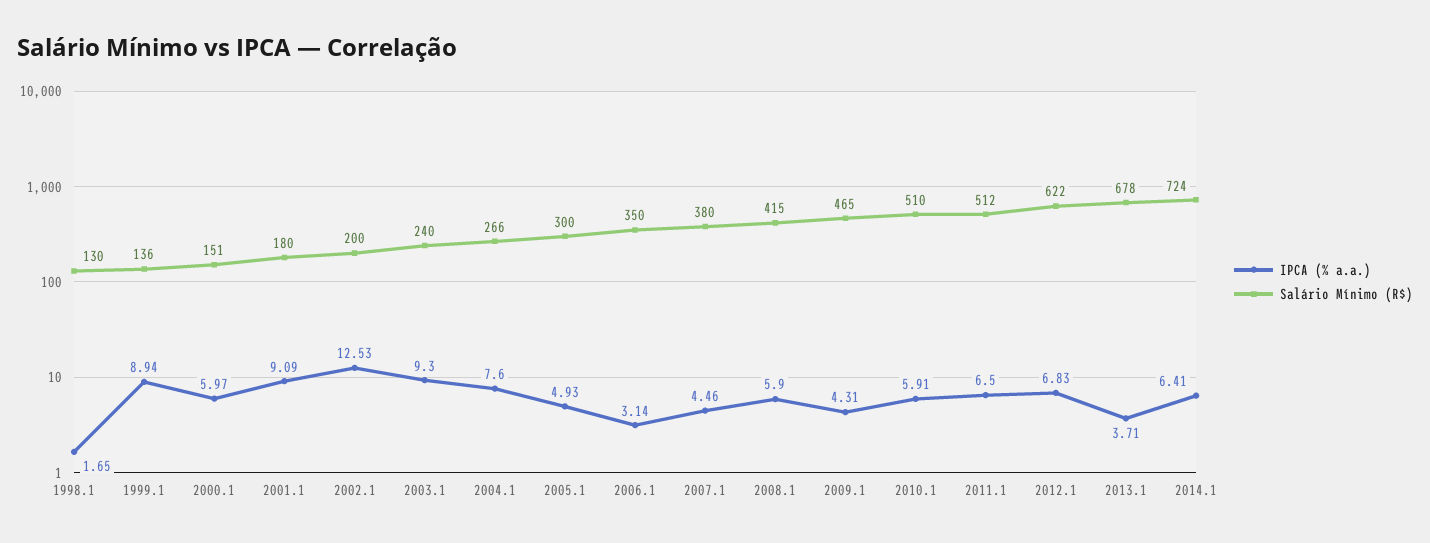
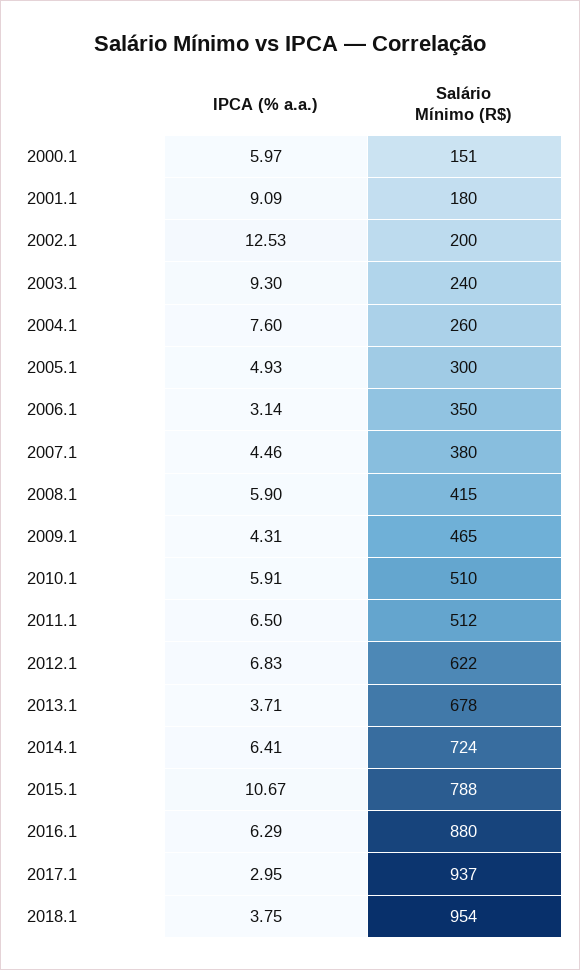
IPCA (% a.a.), 1998.1: 1.65 -> none
Salário Mínimo (R$), 1998.1: 130 -> none
IPCA (% a.a.), 1999.1: 8.94 -> none
Salário Mínimo (R$), 1999.1: 136 -> none
Salário Mínimo (R$), 2004.1: 266 -> 260
IPCA (% a.a.), 2015.1: none -> 10.67
Salário Mínimo (R$), 2015.1: none -> 788
IPCA (% a.a.), 2016.1: none -> 6.29
Salário Mínimo (R$), 2016.1: none -> 880
IPCA (% a.a.), 2017.1: none -> 2.95
Salário Mínimo (R$), 2017.1: none -> 937
IPCA (% a.a.), 2018.1: none -> 3.75
Salário Mínimo (R$), 2018.1: none -> 954

